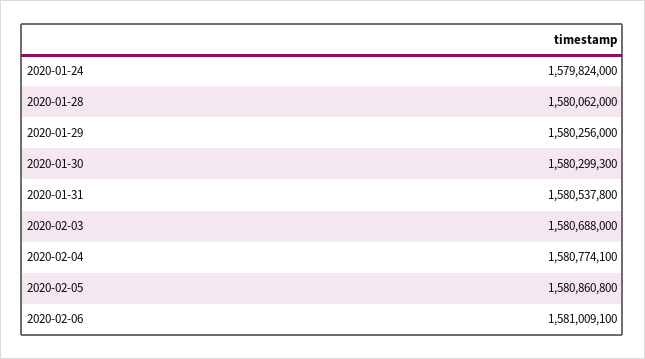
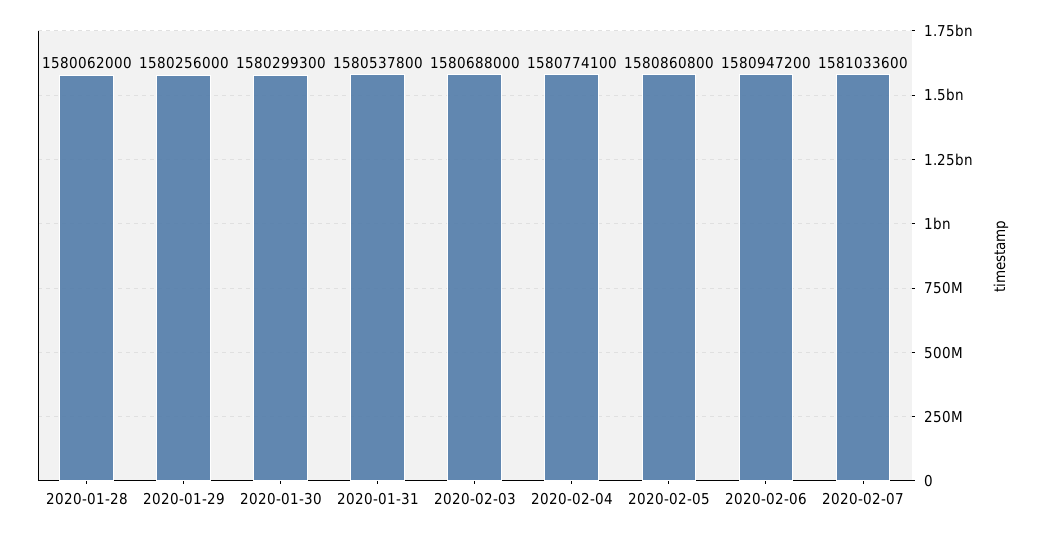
2020-01-24: 1579824000 -> none
2020-02-06: 1581009100 -> 1580947200
2020-02-07: none -> 1581033600

